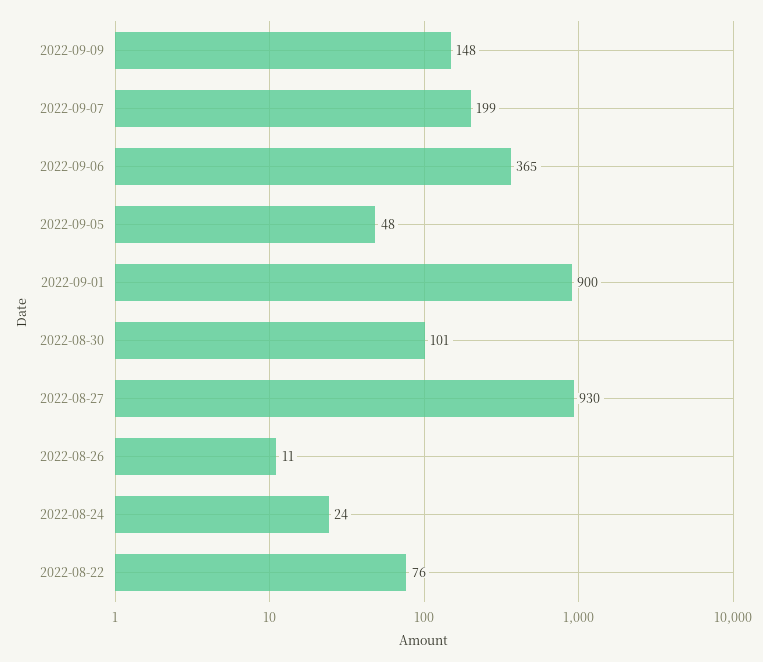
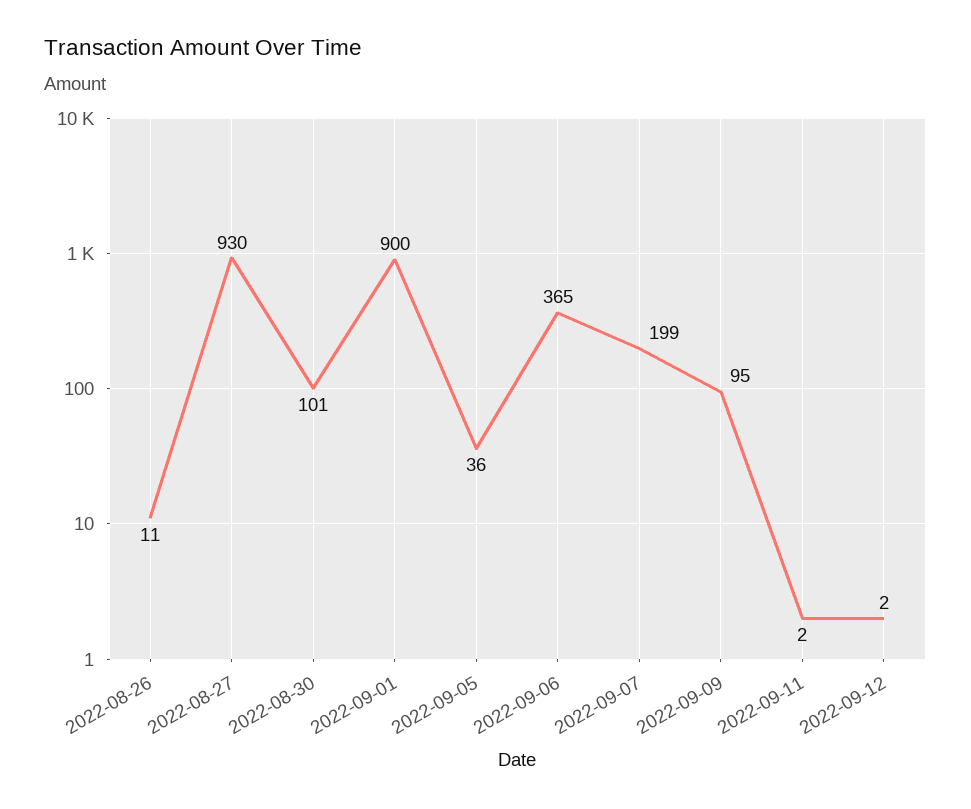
2022-09-09: 148 -> 95
2022-09-05: 48 -> 36
2022-08-24: 24 -> none
2022-08-22: 76 -> none
2022-09-11: none -> 2
2022-09-12: none -> 2

